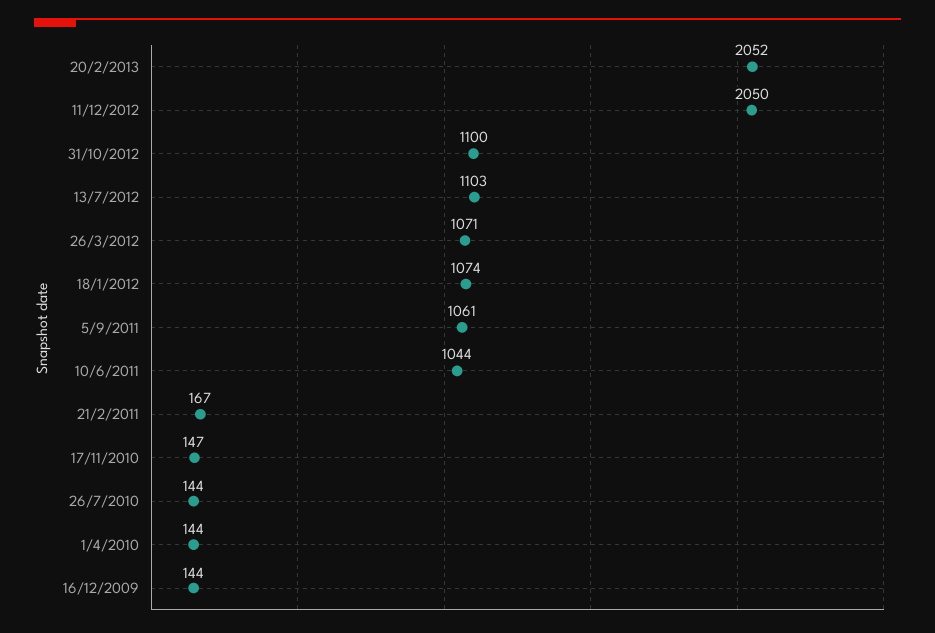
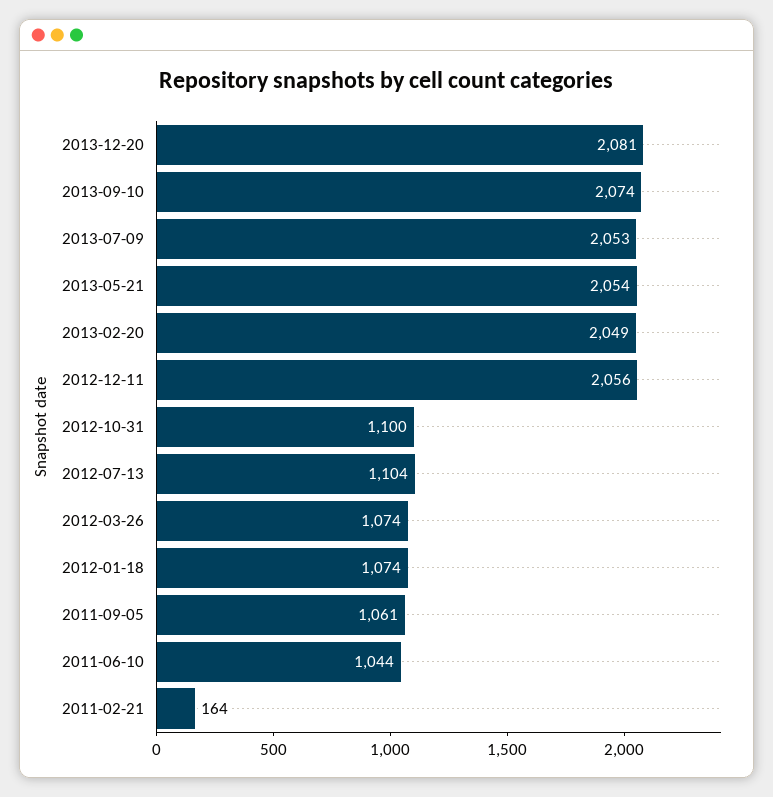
20/2/2013: 2052 -> 2049
11/12/2012: 2050 -> 2056
13/7/2012: 1103 -> 1104
26/3/2012: 1071 -> 1074
21/2/2011: 167 -> 164
17/11/2010: 147 -> none
26/7/2010: 144 -> none
1/4/2010: 144 -> none
16/12/2009: 144 -> none
2013-12-20: none -> 2081
2013-09-10: none -> 2074
2013-07-09: none -> 2053
2013-05-21: none -> 2054

